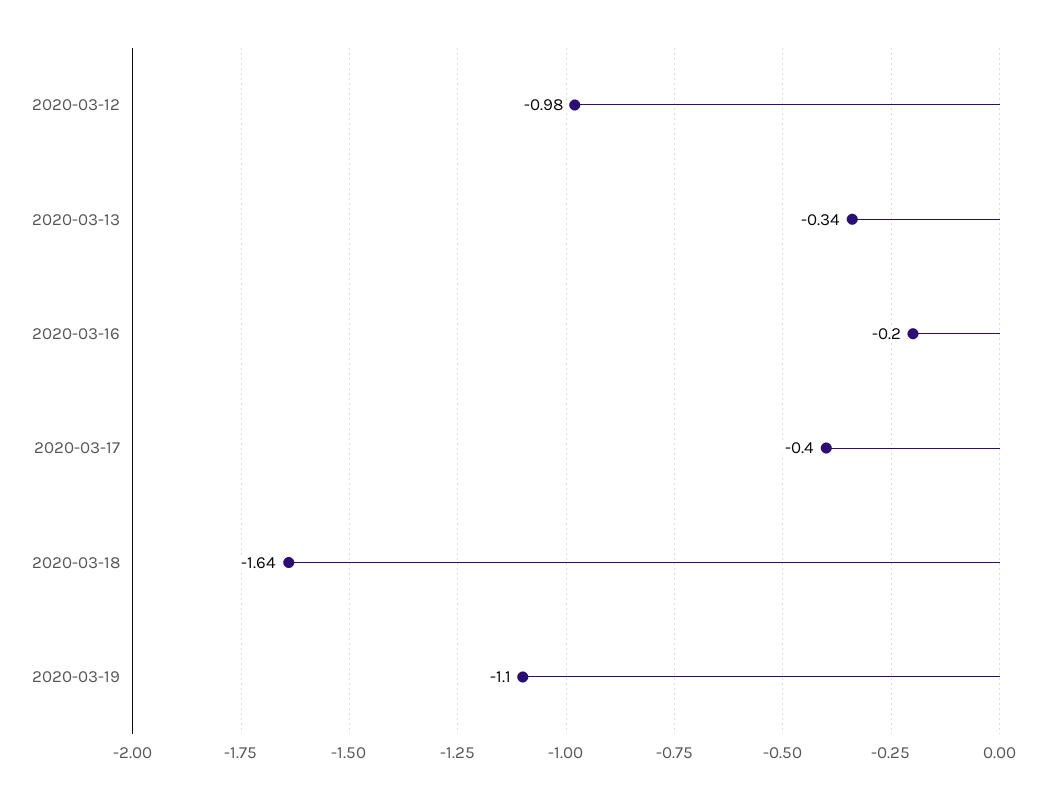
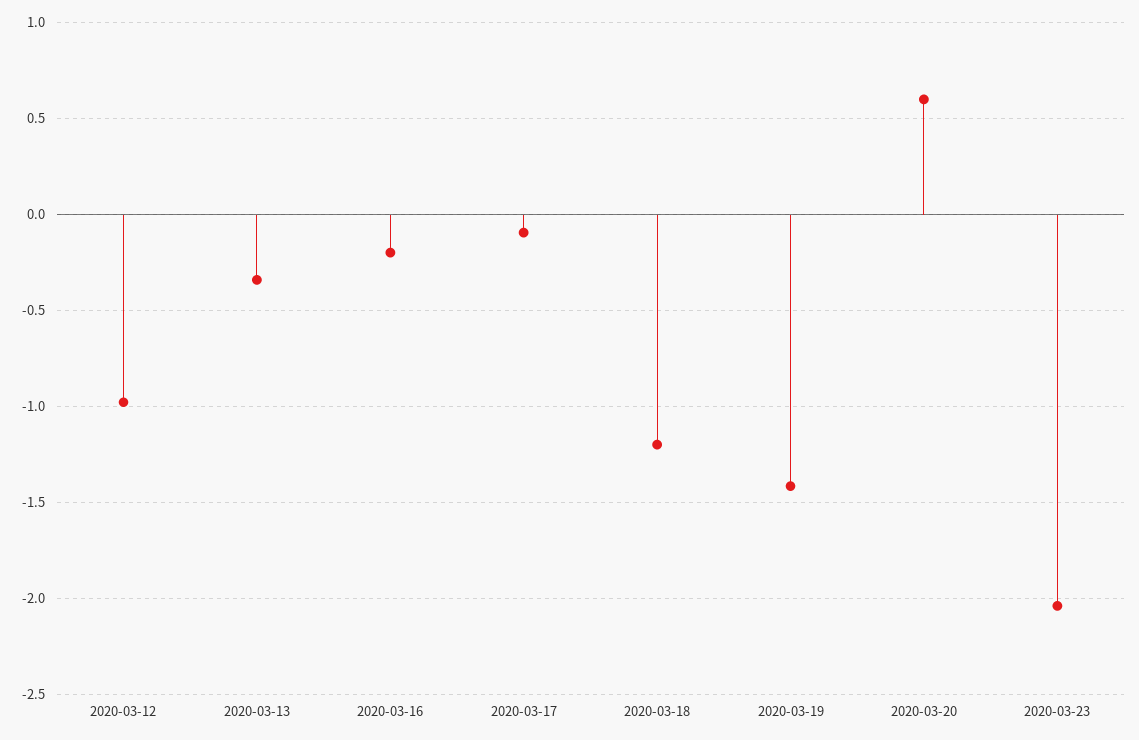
2020-03-17: -0.4 -> -0.1
2020-03-18: -1.64 -> -1.2
2020-03-19: -1.1 -> -1.4
2020-03-20: none -> 0.6
2020-03-23: none -> -2.05

